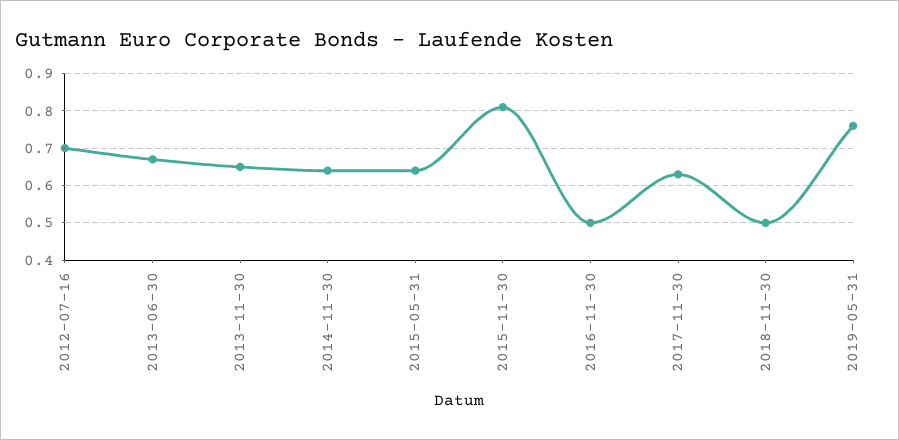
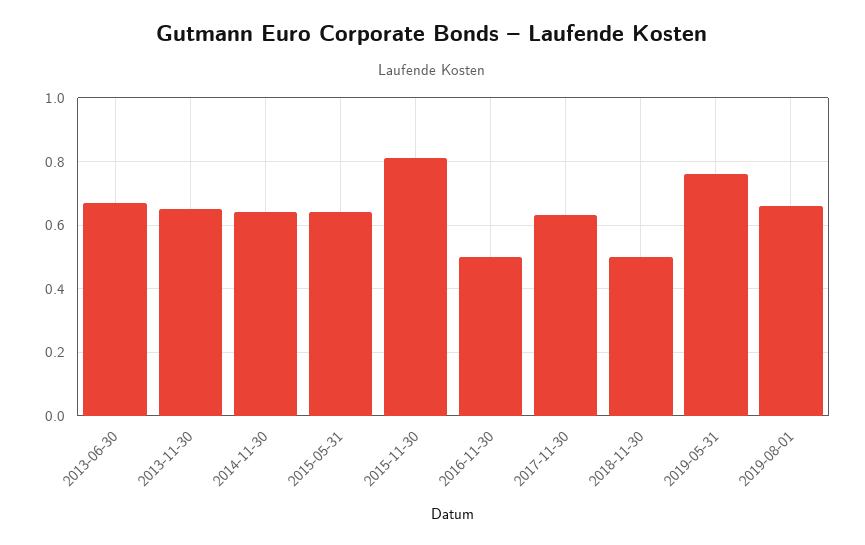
2012-07-16: 0.7 -> none
2019-08-01: none -> 0.65

